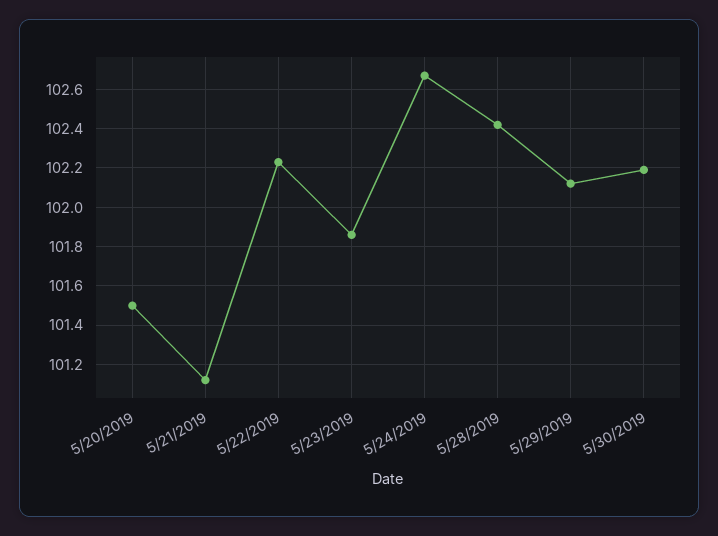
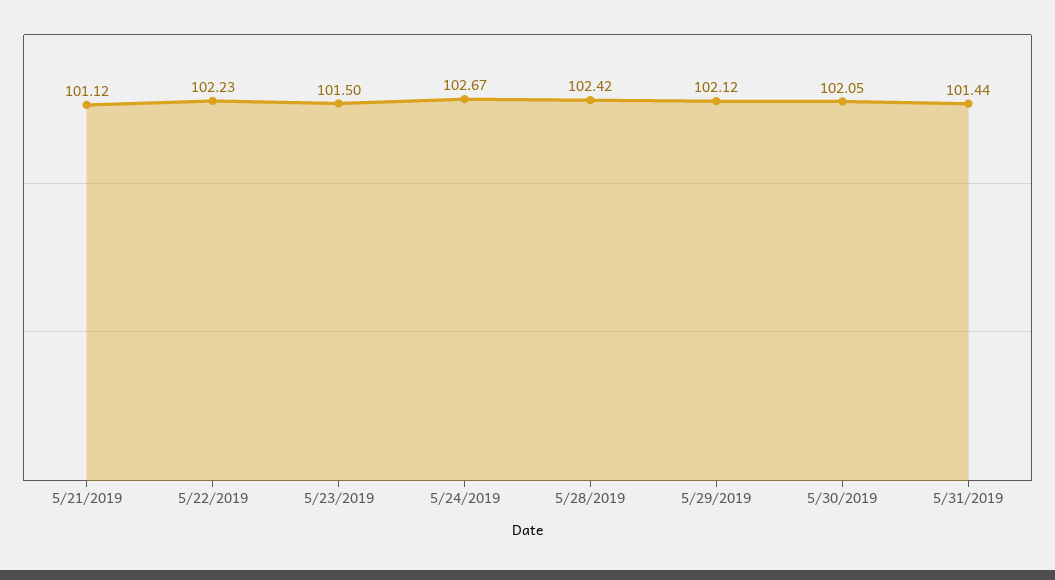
5/20/2019: 101.5 -> none
5/23/2019: 101.85 -> 101.5
5/30/2019: 102.2 -> 102.05
5/31/2019: none -> 101.44

